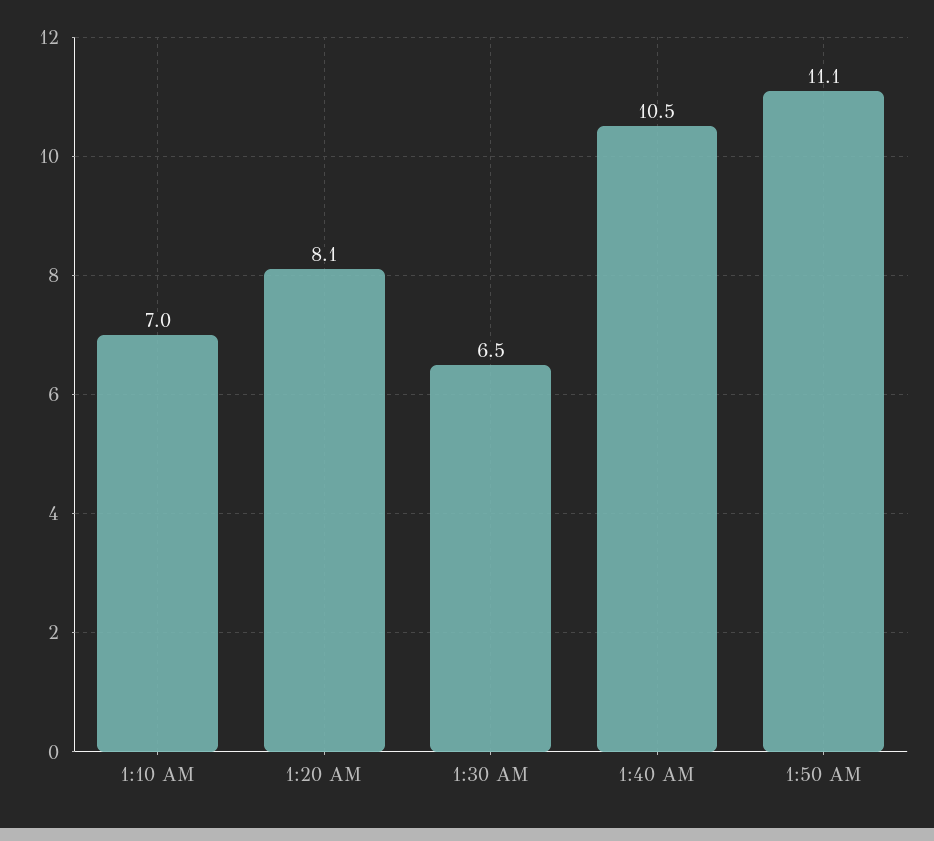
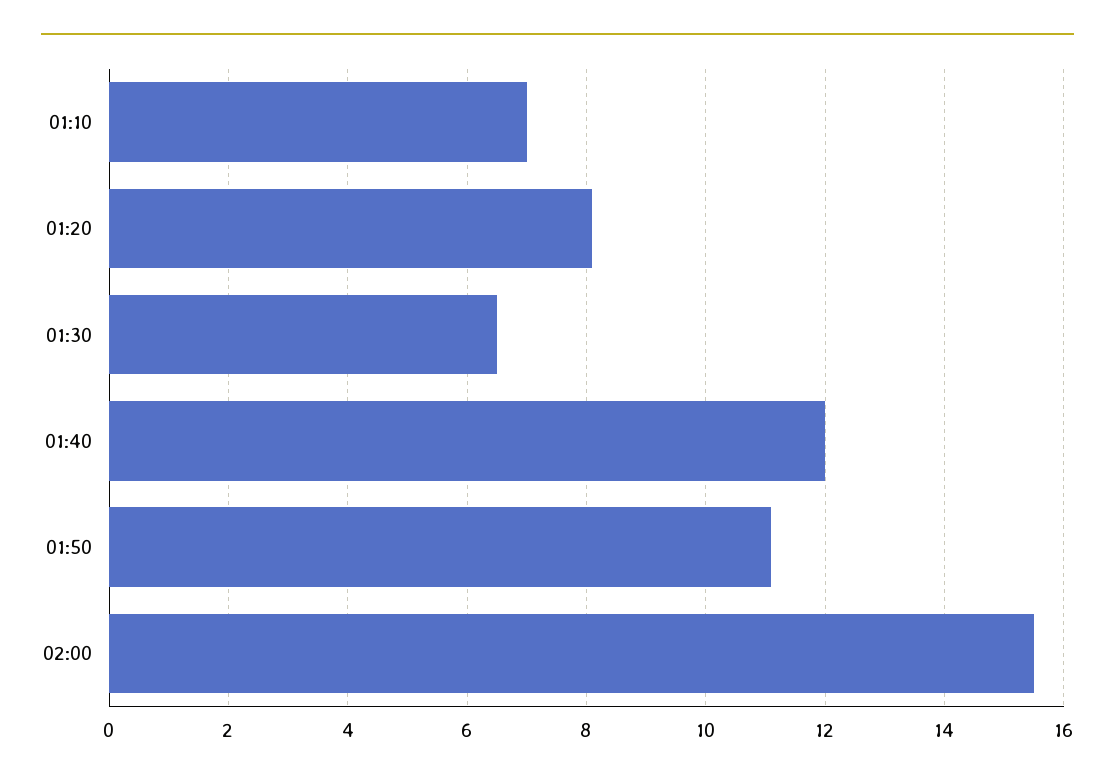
1:40 AM: 10.5 -> 12
02:00: none -> 15.5

